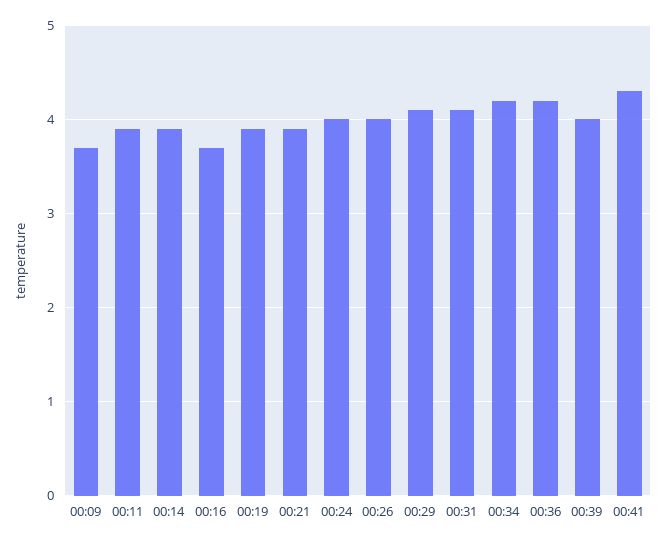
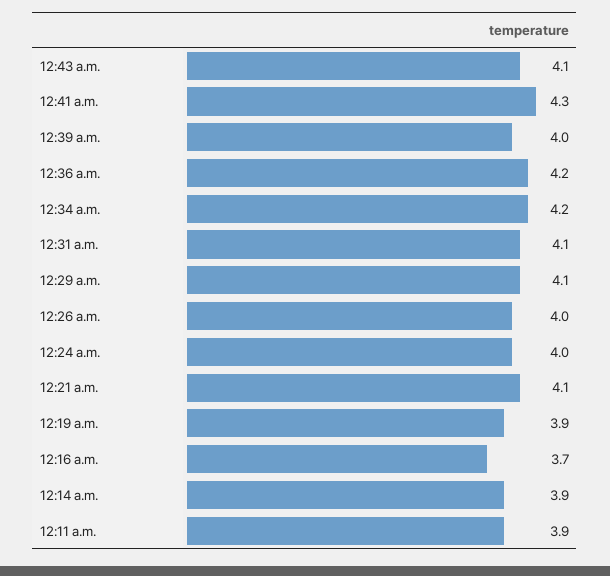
00:09: 3.7 -> none
00:21: 3.9 -> 4.1
12:43 a.m.: none -> 4.1

